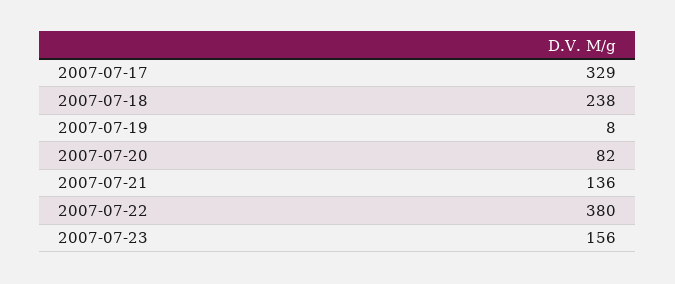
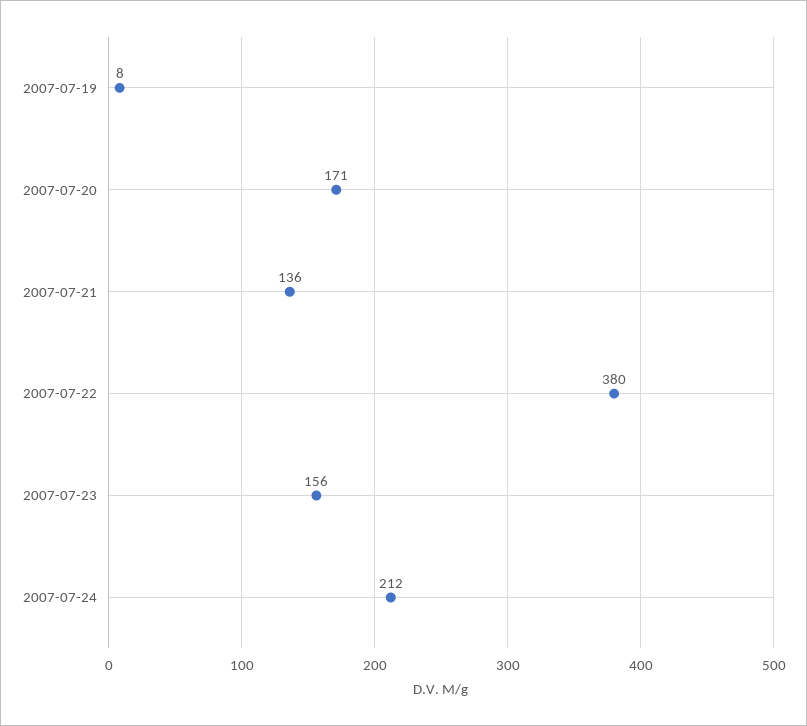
2007-07-17: 329 -> none
2007-07-18: 238 -> none
2007-07-20: 82 -> 171
2007-07-24: none -> 212

